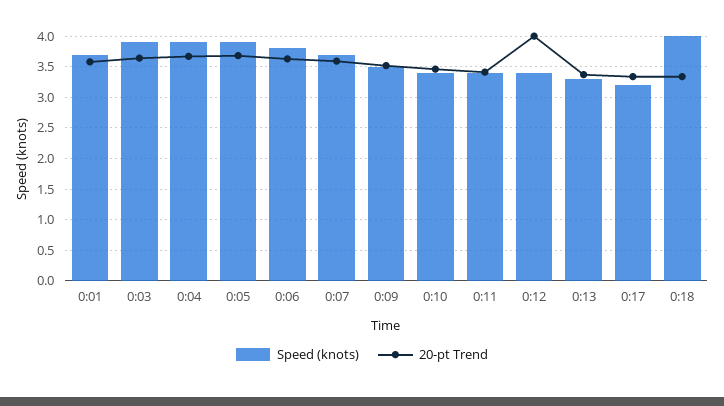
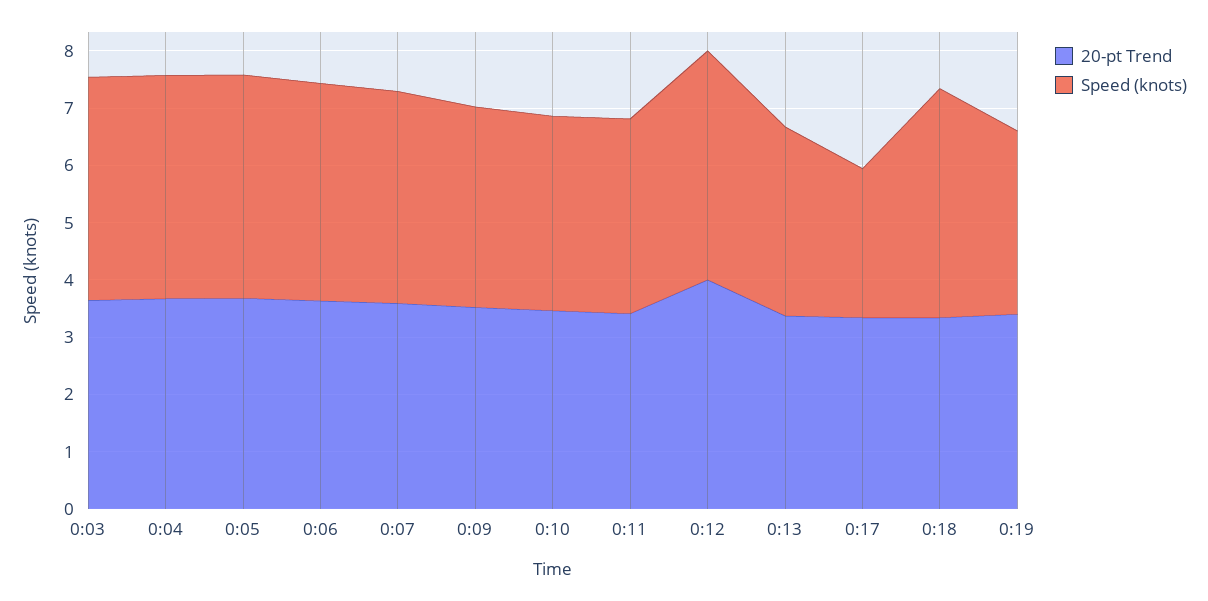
Speed (knots), 0:01: 3.7 -> none
20-pt Trend, 0:01: 3.6 -> none
Speed (knots), 0:12: 3.4 -> 4
Speed (knots), 0:17: 3.2 -> 2.6
20-pt Trend, 0:19: none -> 3.4
Speed (knots), 0:19: none -> 3.2

